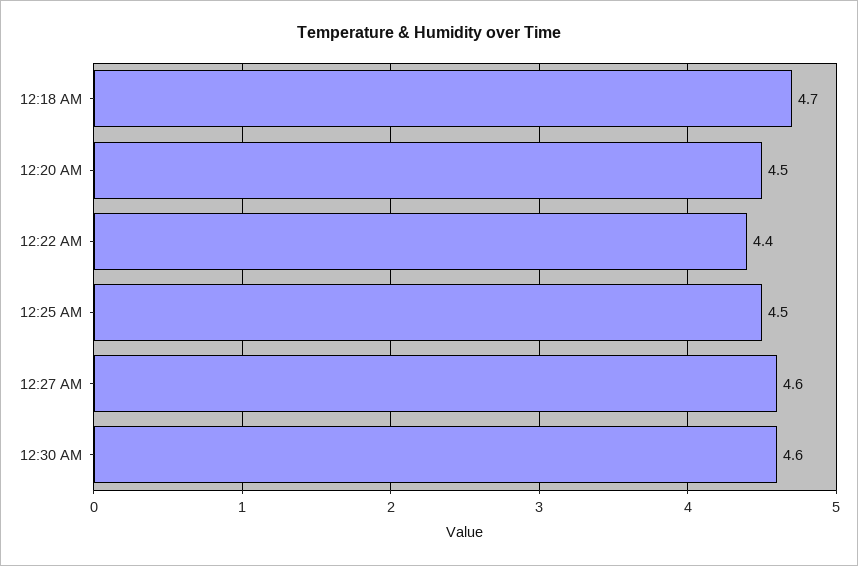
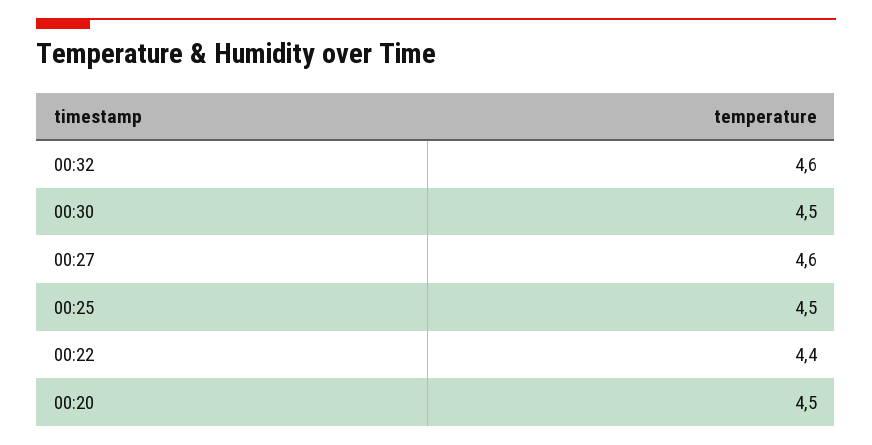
12:18 AM: 4.7 -> none
12:30 AM: 4.6 -> 4.5
00:32: none -> 4.6

